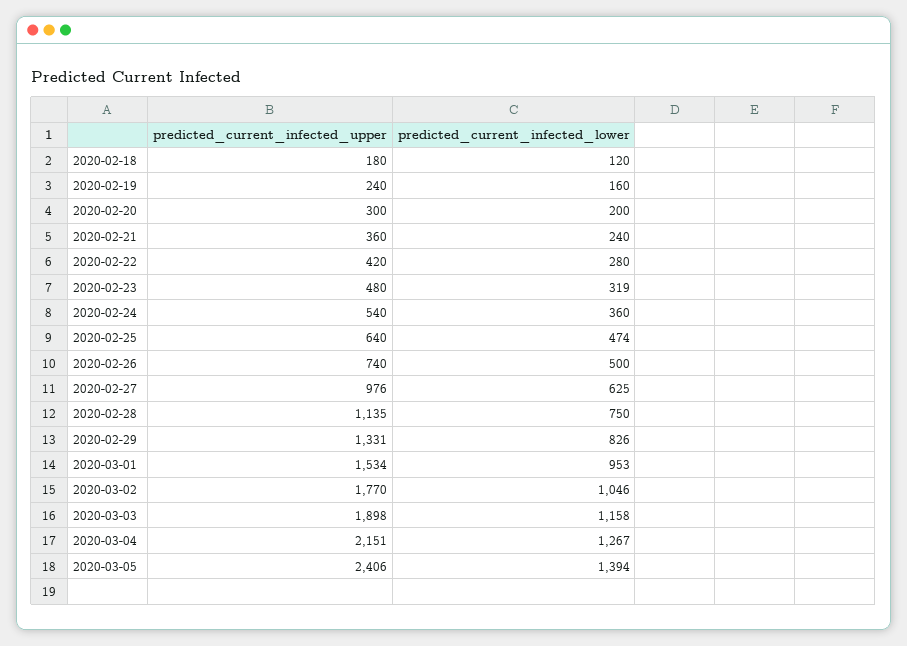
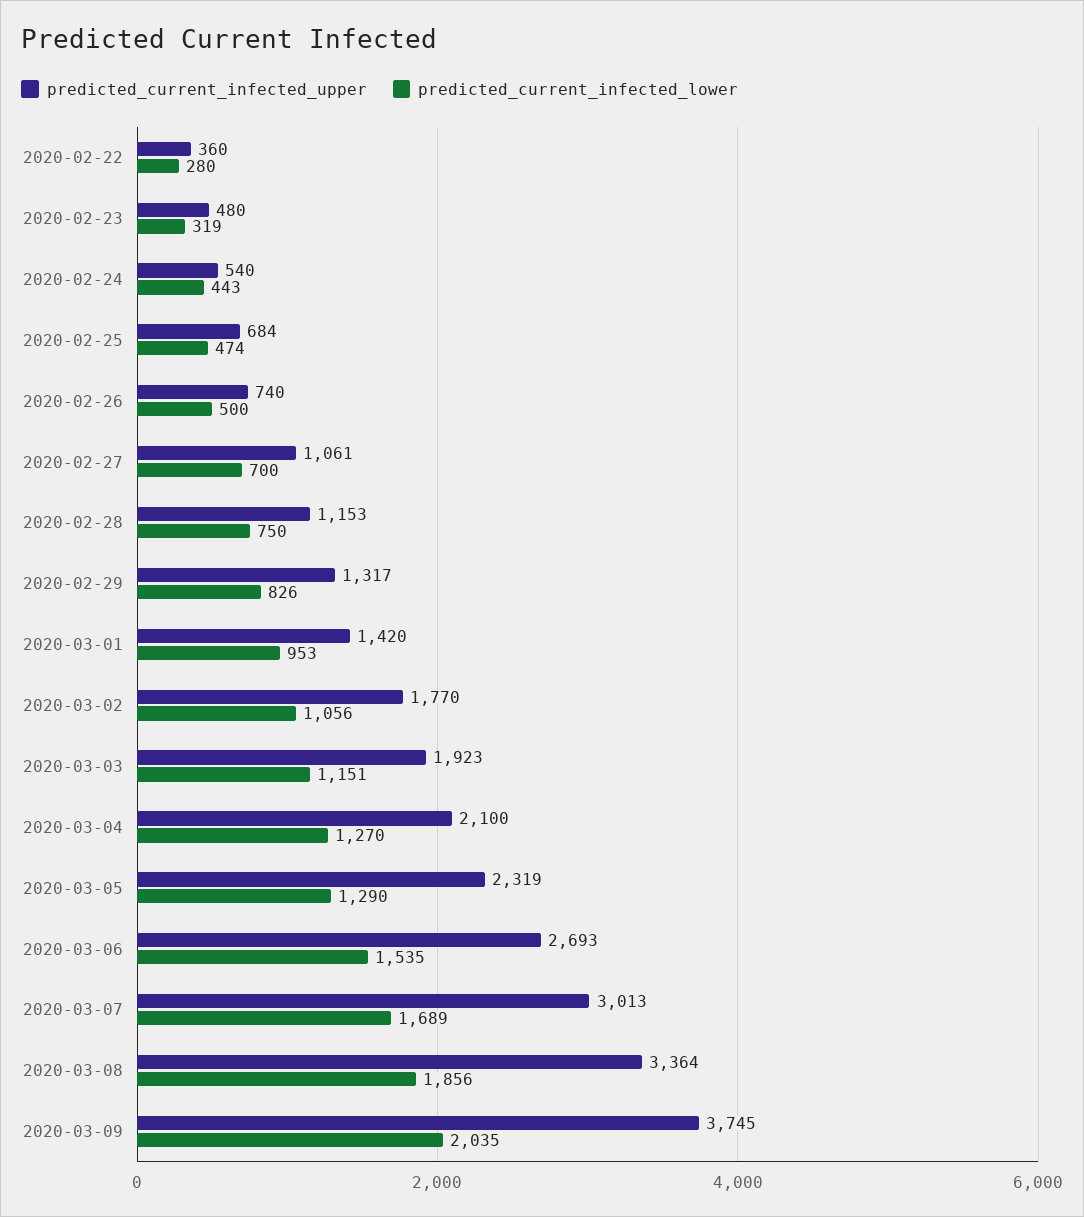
predicted_current_infected_upper, 2020-02-18: 180 -> none
predicted_current_infected_lower, 2020-02-18: 120 -> none
predicted_current_infected_upper, 2020-02-19: 240 -> none
predicted_current_infected_lower, 2020-02-19: 160 -> none
predicted_current_infected_upper, 2020-02-20: 300 -> none
predicted_current_infected_lower, 2020-02-20: 200 -> none
predicted_current_infected_upper, 2020-02-21: 360 -> none
predicted_current_infected_lower, 2020-02-21: 240 -> none
predicted_current_infected_upper, 2020-02-22: 420 -> 360
predicted_current_infected_lower, 2020-02-24: 360 -> 443
predicted_current_infected_upper, 2020-02-25: 640 -> 684
predicted_current_infected_upper, 2020-02-27: 976 -> 1061
predicted_current_infected_lower, 2020-02-27: 625 -> 700
predicted_current_infected_upper, 2020-02-28: 1135 -> 1153
predicted_current_infected_upper, 2020-02-29: 1331 -> 1317
predicted_current_infected_upper, 2020-03-01: 1534 -> 1420
predicted_current_infected_lower, 2020-03-02: 1046 -> 1056
predicted_current_infected_upper, 2020-03-03: 1898 -> 1923
predicted_current_infected_lower, 2020-03-03: 1158 -> 1151
predicted_current_infected_upper, 2020-03-04: 2151 -> 2100
predicted_current_infected_lower, 2020-03-04: 1267 -> 1270
predicted_current_infected_upper, 2020-03-05: 2406 -> 2319
predicted_current_infected_lower, 2020-03-05: 1394 -> 1290
predicted_current_infected_upper, 2020-03-06: none -> 2693
predicted_current_infected_lower, 2020-03-06: none -> 1535
predicted_current_infected_upper, 2020-03-07: none -> 3013
predicted_current_infected_lower, 2020-03-07: none -> 1689
predicted_current_infected_upper, 2020-03-08: none -> 3364
predicted_current_infected_lower, 2020-03-08: none -> 1856
predicted_current_infected_upper, 2020-03-09: none -> 3745
predicted_current_infected_lower, 2020-03-09: none -> 2035

